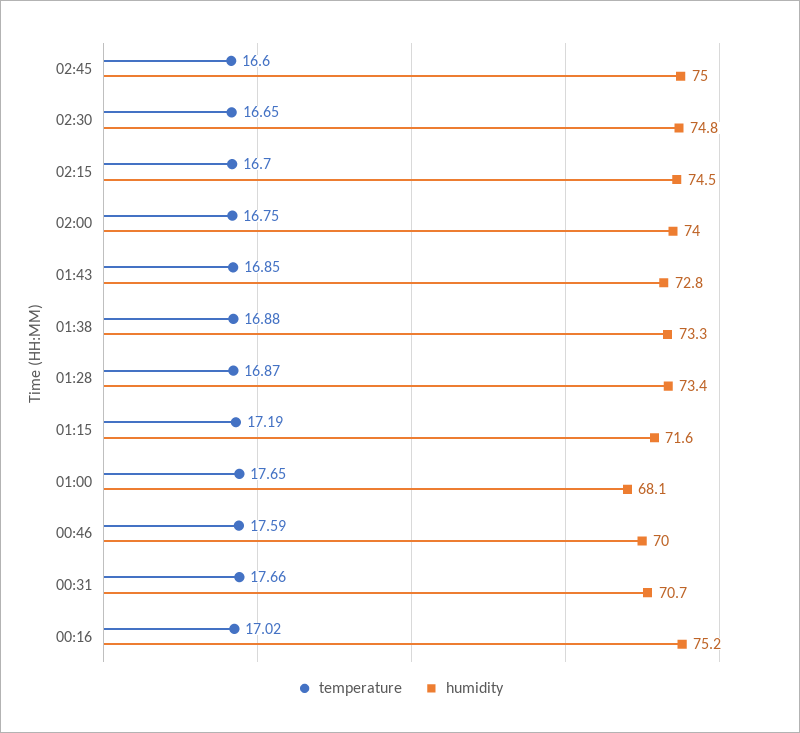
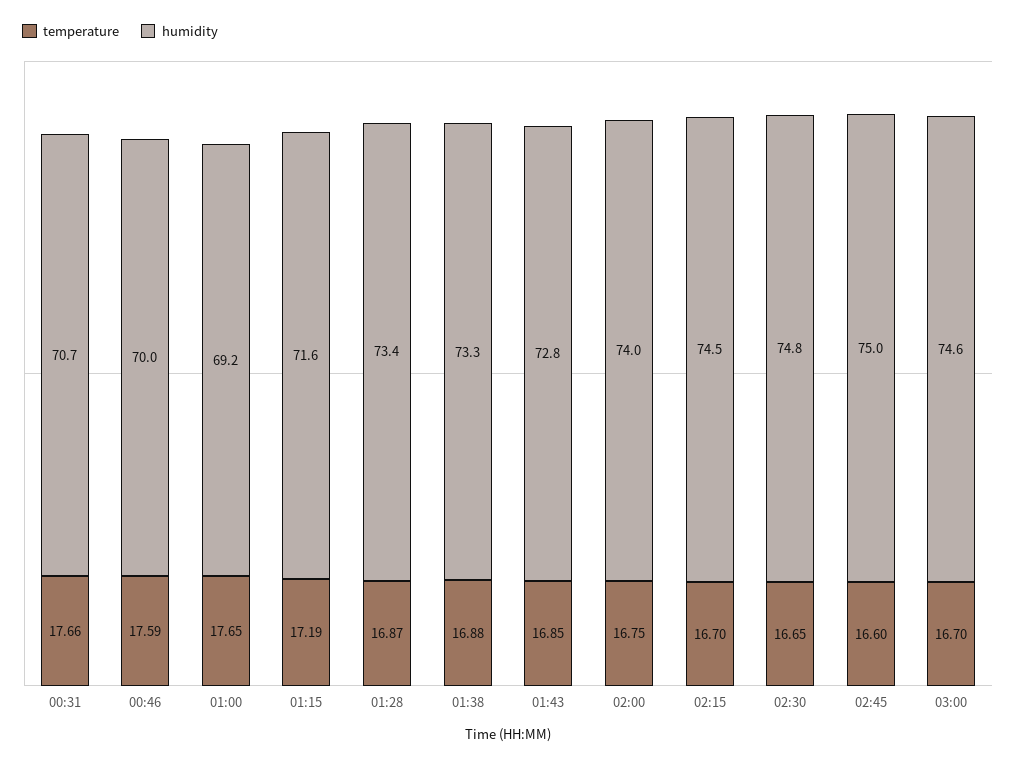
humidity, 01:00: 68.1 -> 69.2
temperature, 00:16: 17.02 -> none
humidity, 00:16: 75.2 -> none
temperature, 03:00: none -> 16.7
humidity, 03:00: none -> 74.6

